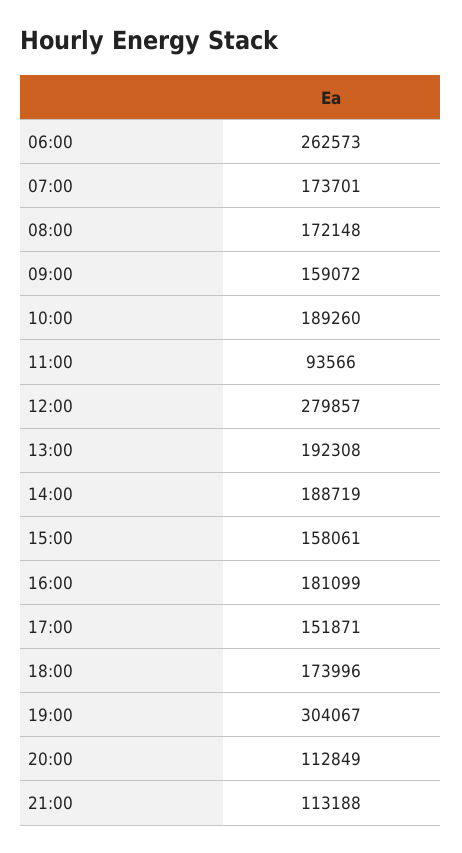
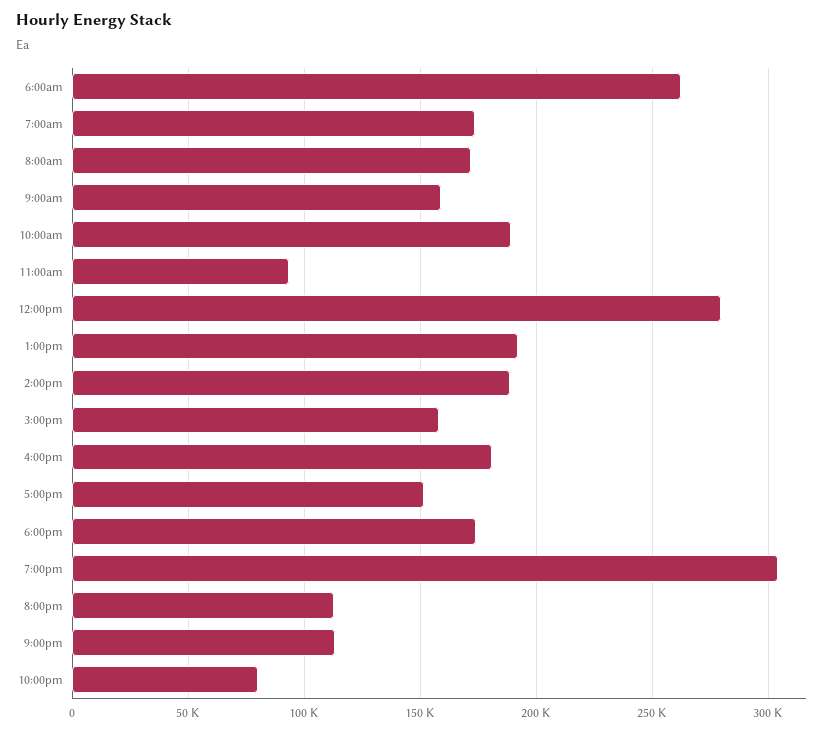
10:00pm: none -> 80000

